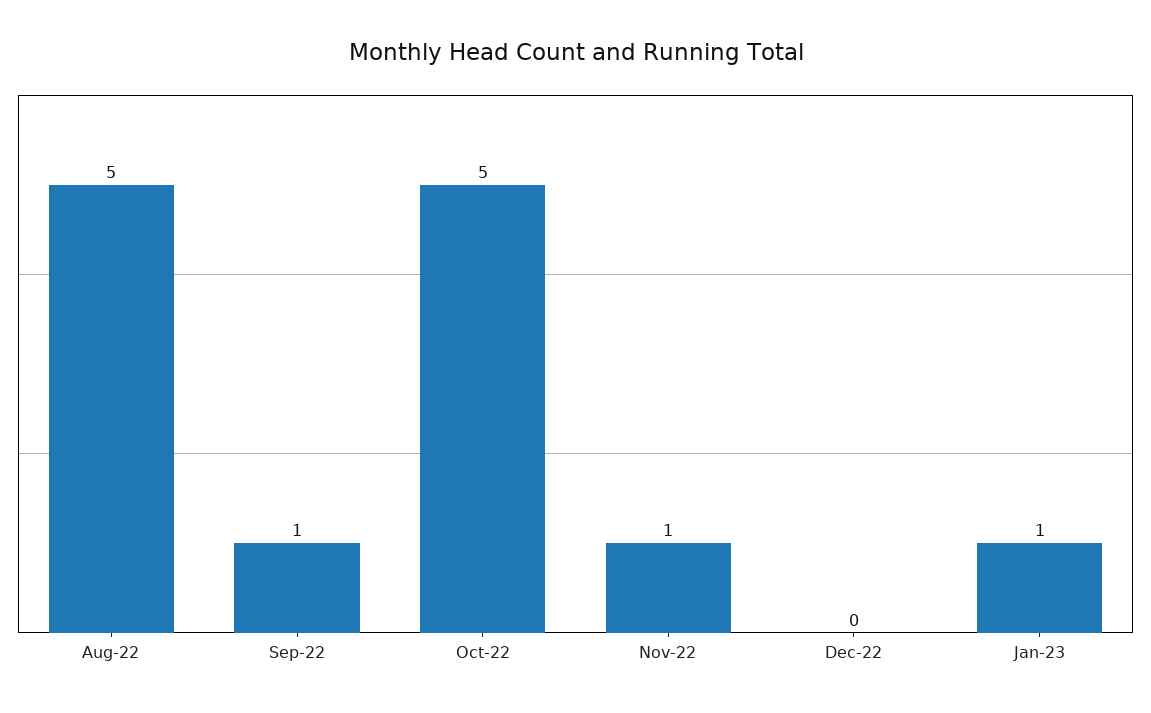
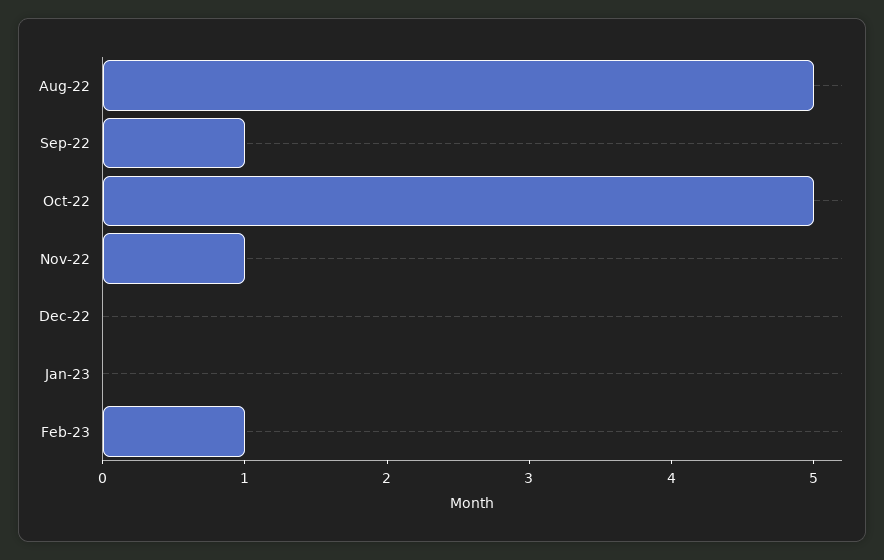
Jan-23: 1 -> 0
Feb-23: none -> 1

